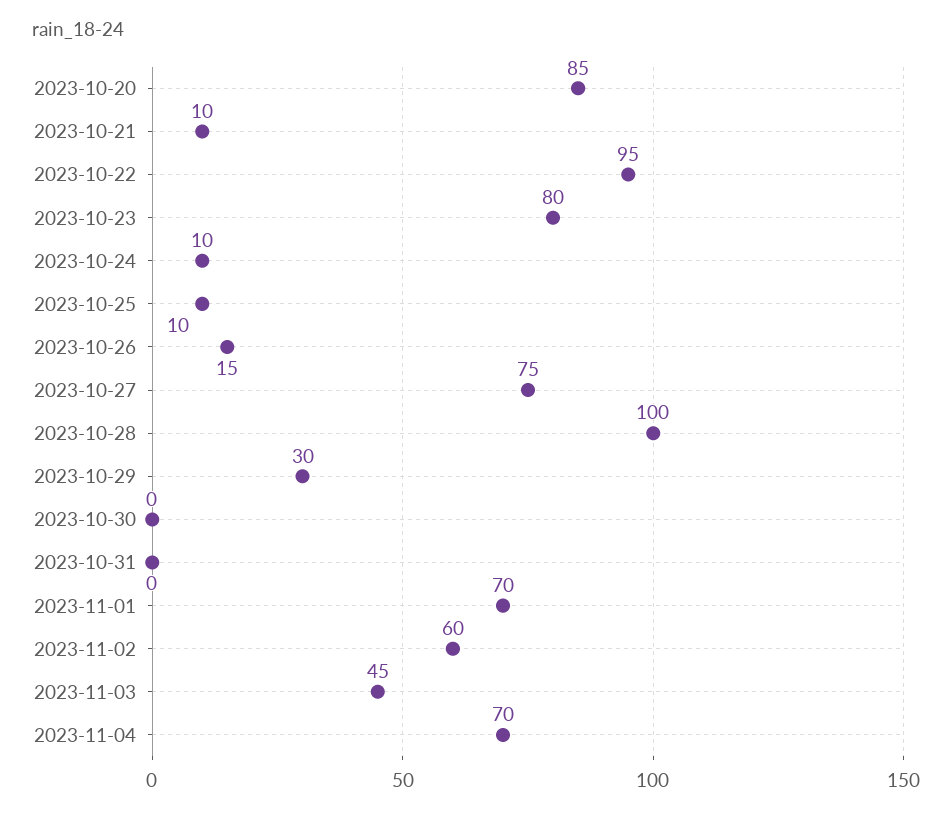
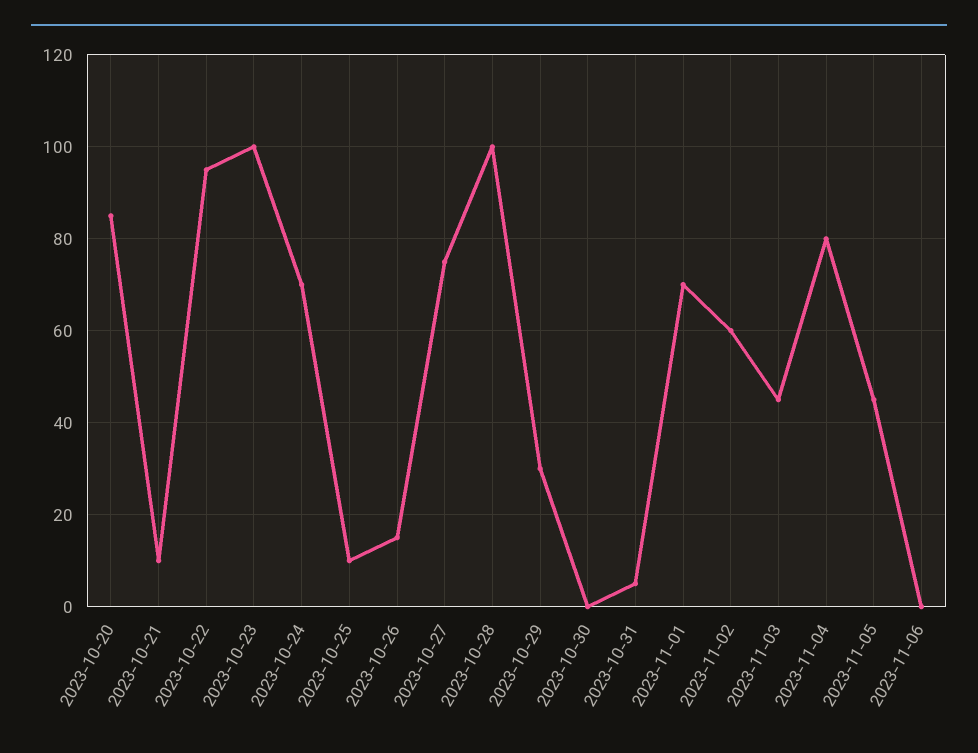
2023-10-23: 80 -> 100
2023-10-24: 10 -> 70
2023-10-31: 0 -> 5
2023-11-04: 70 -> 80
2023-11-05: none -> 45
2023-11-06: none -> 0

